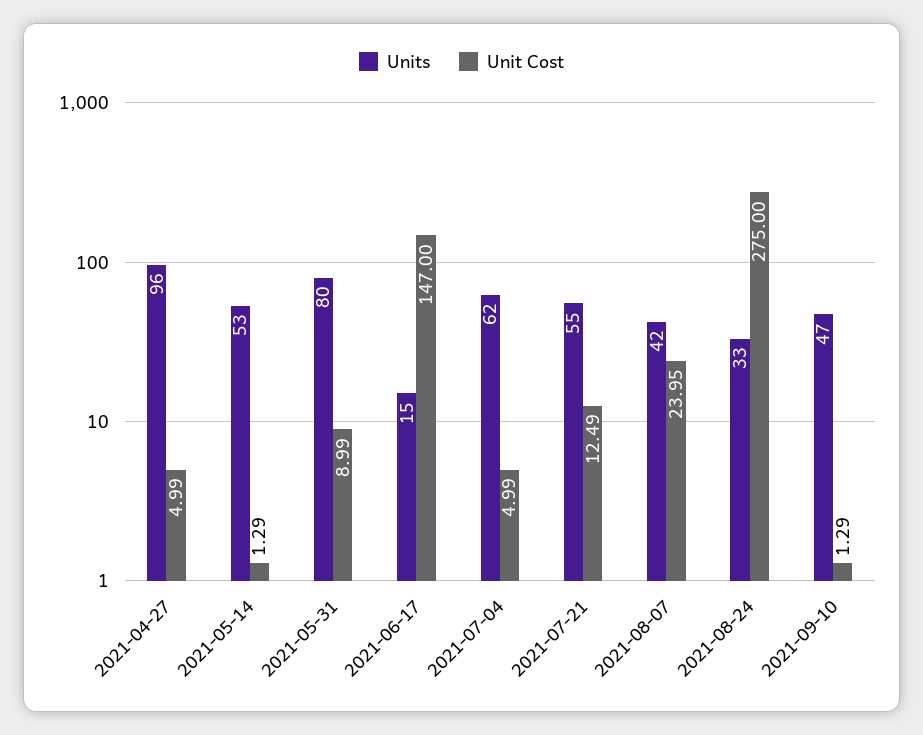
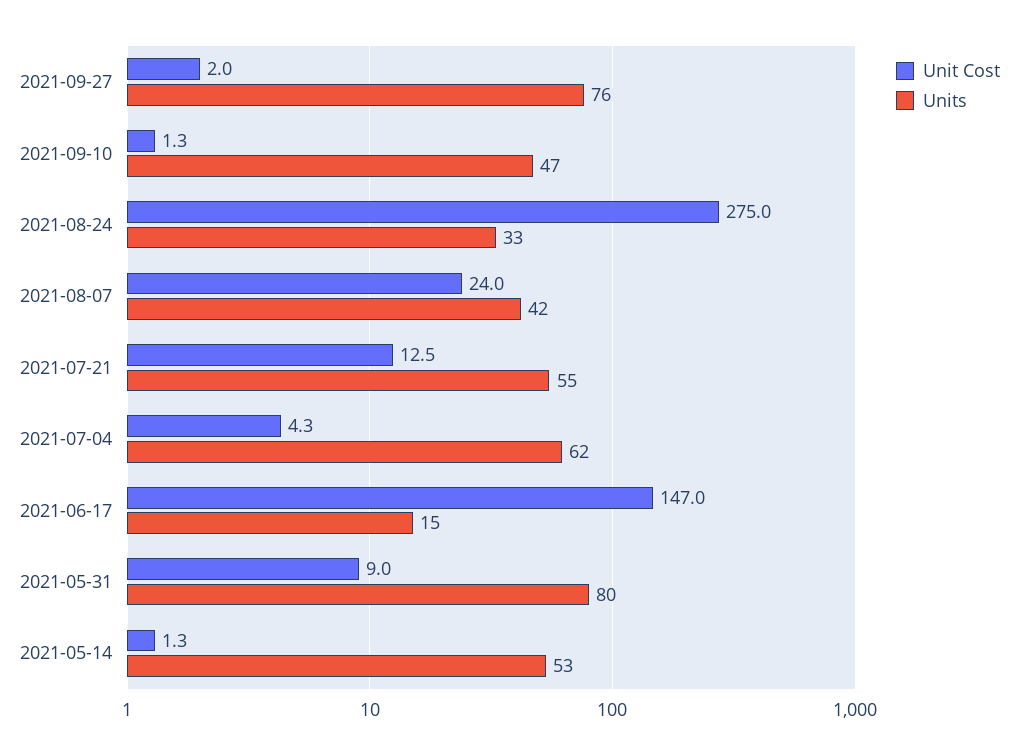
Units, 2021-04-27: 96 -> none
Unit Cost, 2021-04-27: 4.99 -> none
Unit Cost, 2021-07-04: 4.99 -> 4.3
Unit Cost, 2021-09-27: none -> 2
Units, 2021-09-27: none -> 76

